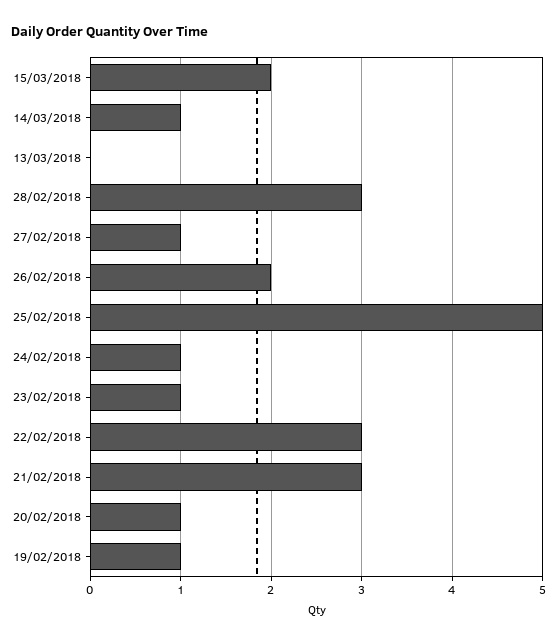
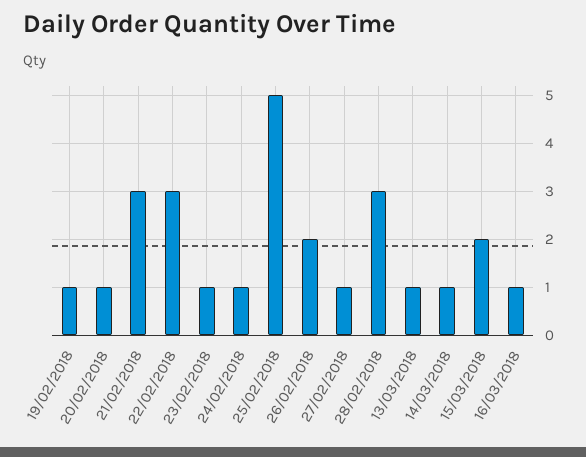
13/03/2018: 0 -> 1
16/03/2018: none -> 1

